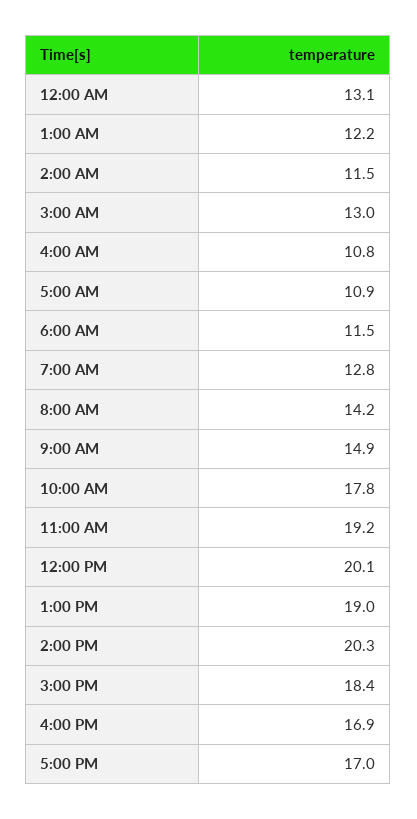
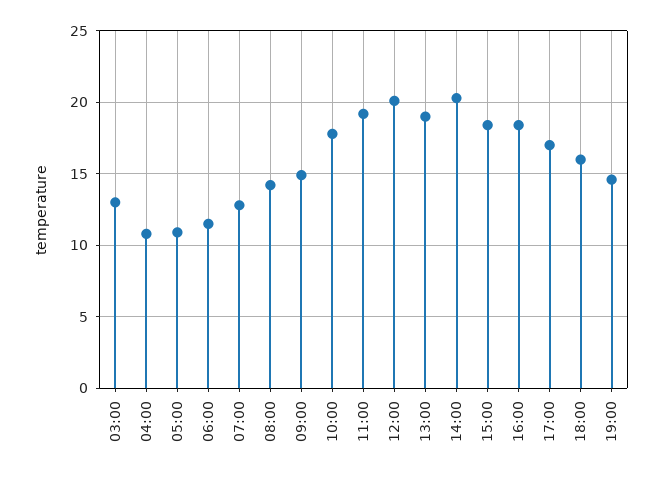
12:00 AM: 13.1 -> none
1:00 AM: 12.2 -> none
2:00 AM: 11.5 -> none
4:00 PM: 16.9 -> 18.5
18:00: none -> 16
19:00: none -> 14.5

